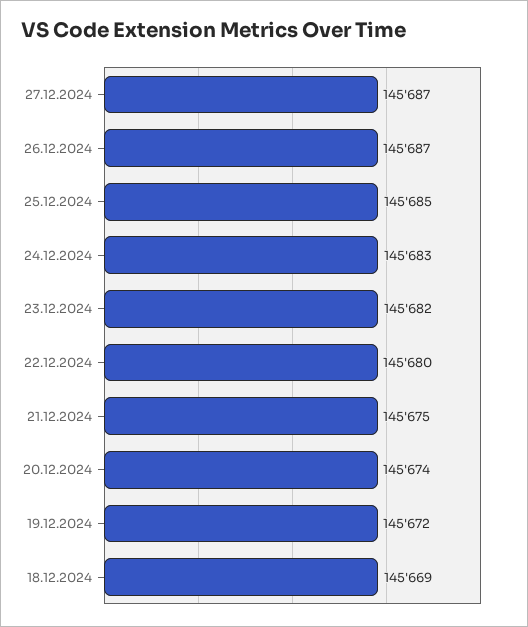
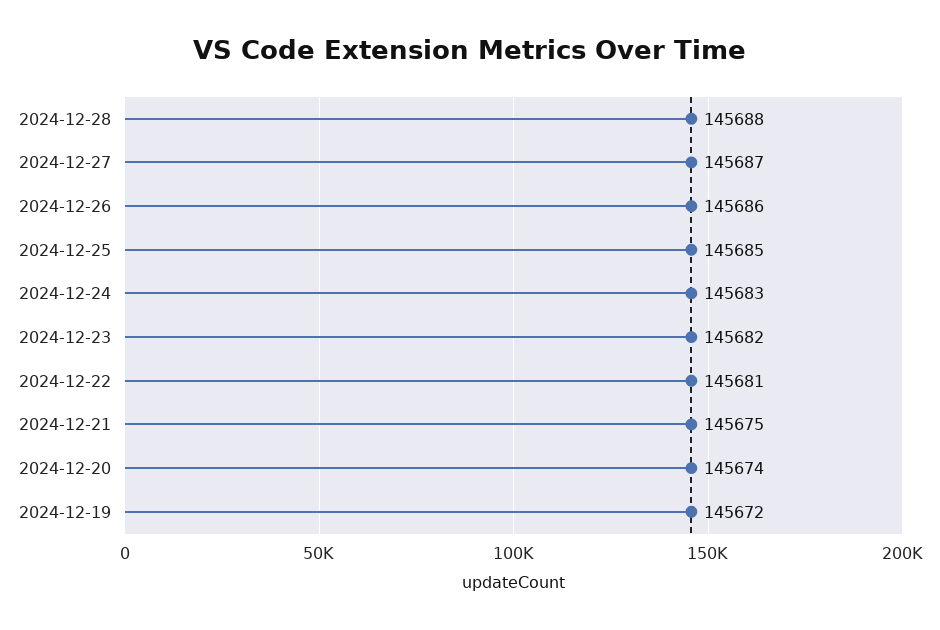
26.12.2024: 145687 -> 145686
22.12.2024: 145680 -> 145681
18.12.2024: 145669 -> none
2024-12-28: none -> 145688

